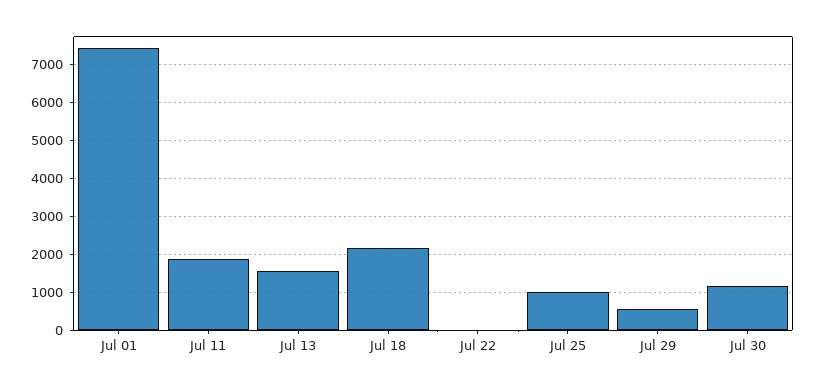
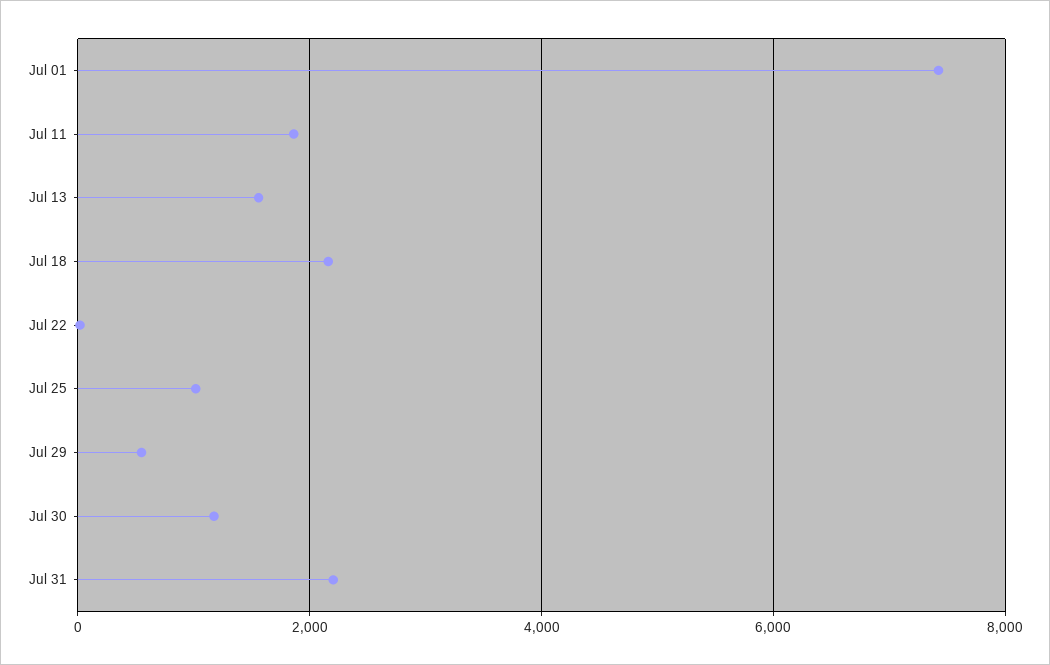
Jul 31: none -> 2200

